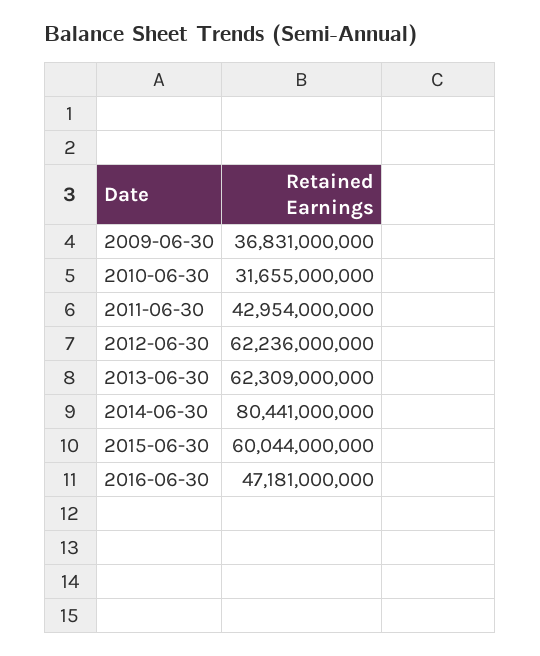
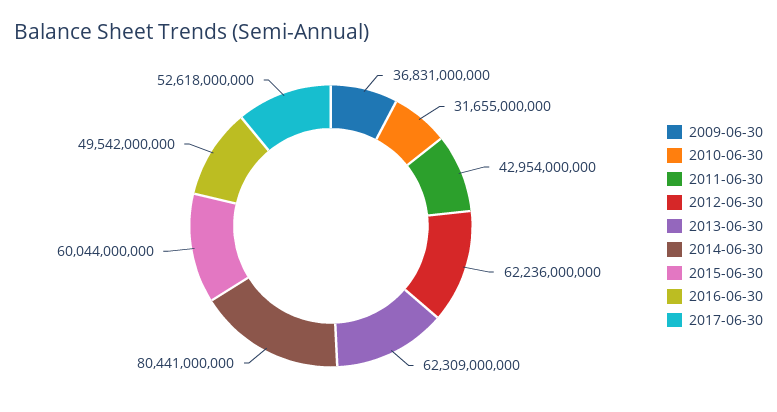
2016-06-30: 47181000000 -> 49542000000
2017-06-30: none -> 52618000000

